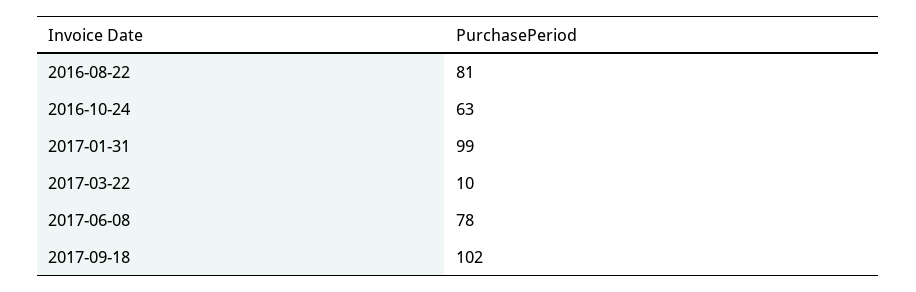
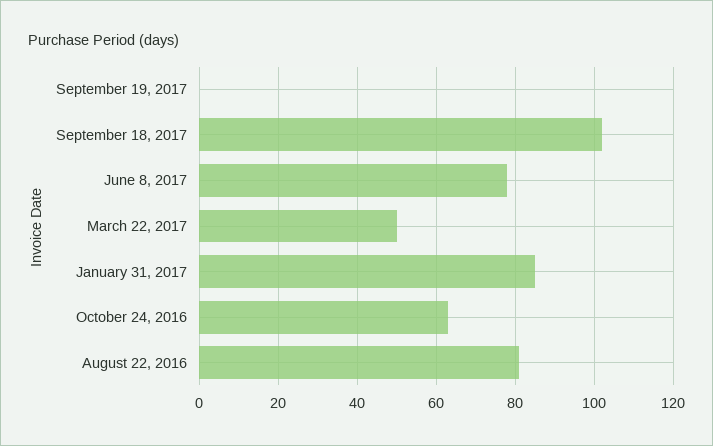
2017-01-31: 99 -> 85
2017-03-22: 10 -> 50
September 19, 2017: none -> 0

